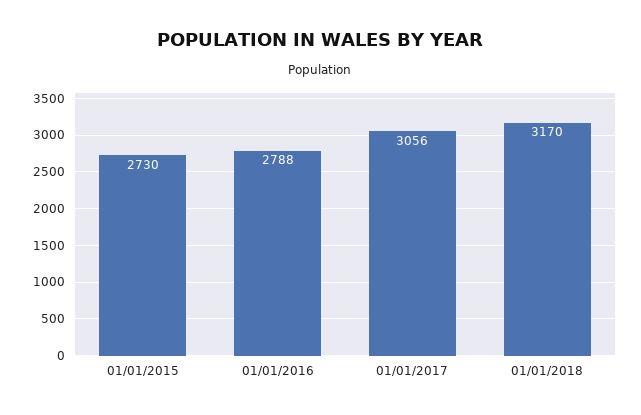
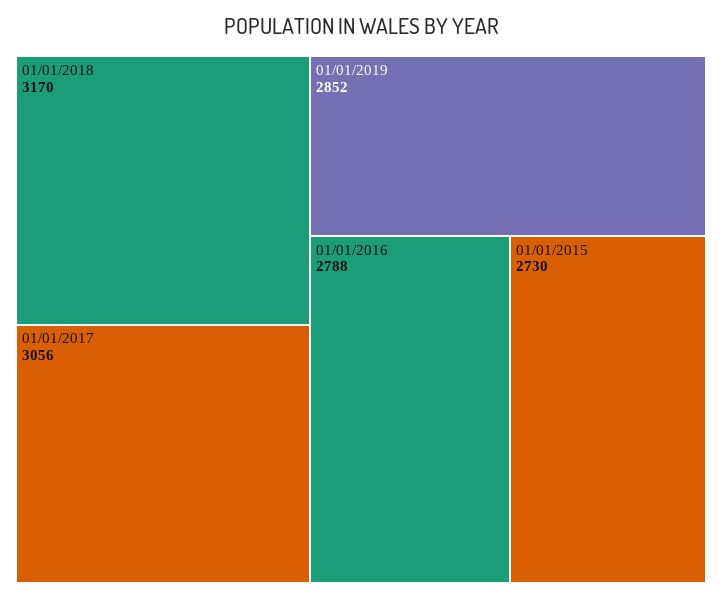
01/01/2019: none -> 2852

